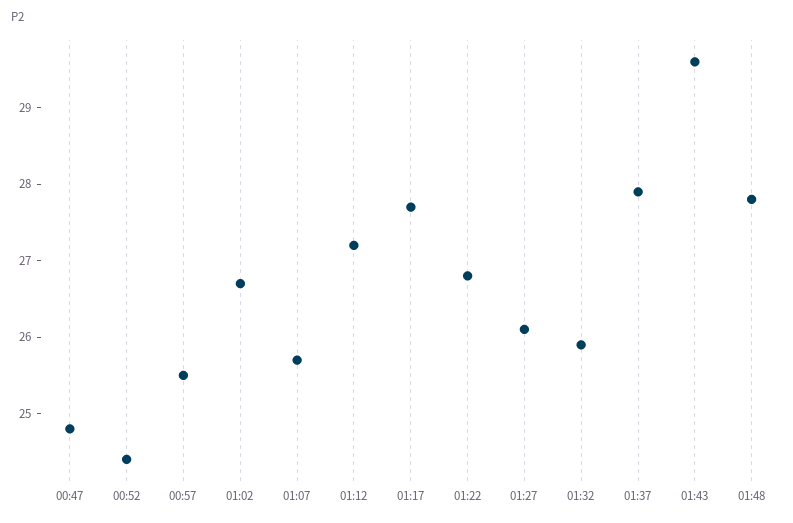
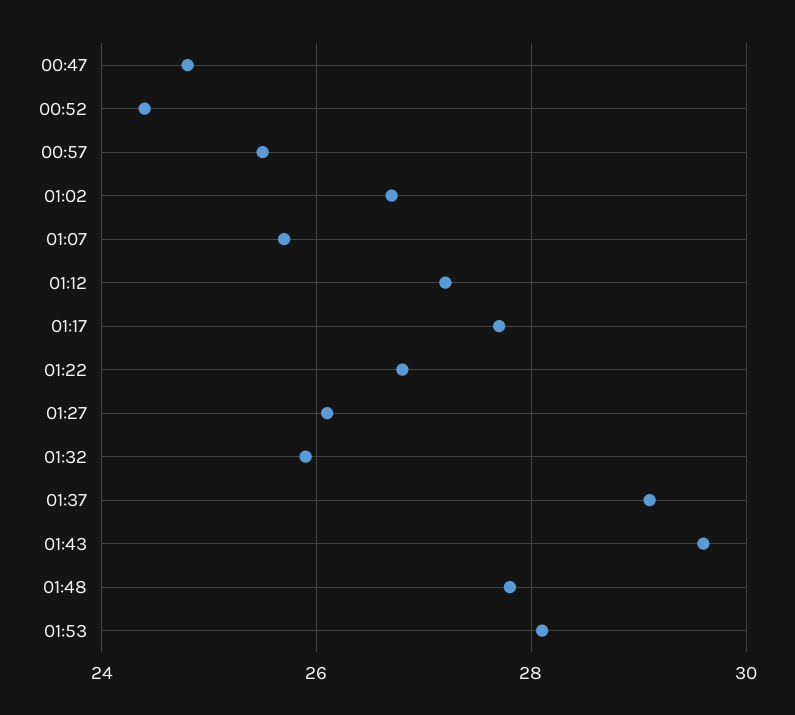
01:37: 28 -> 29
01:53: none -> 28

